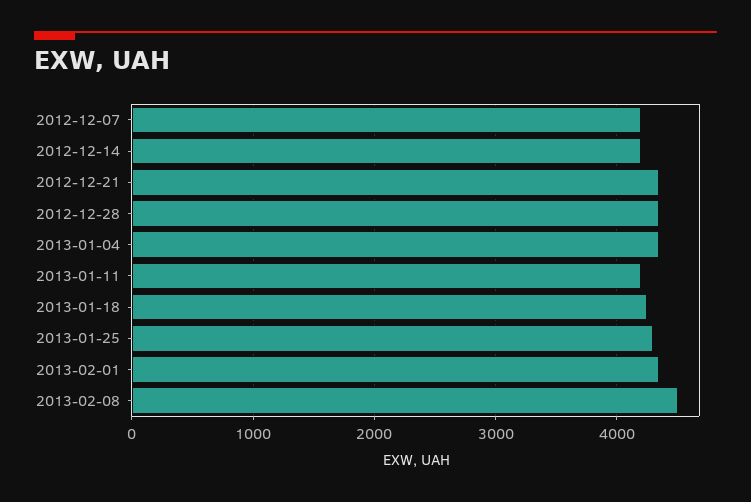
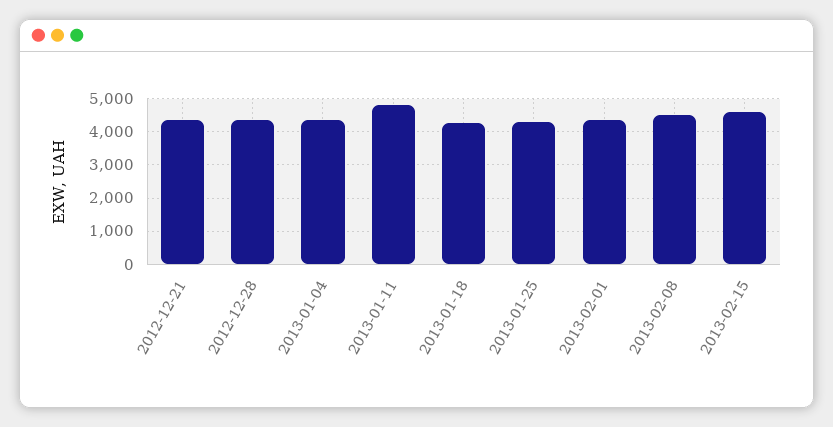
2012-12-07: 4200 -> none
2012-12-14: 4200 -> none
2013-01-11: 4200 -> 4800
2013-02-15: none -> 4600

